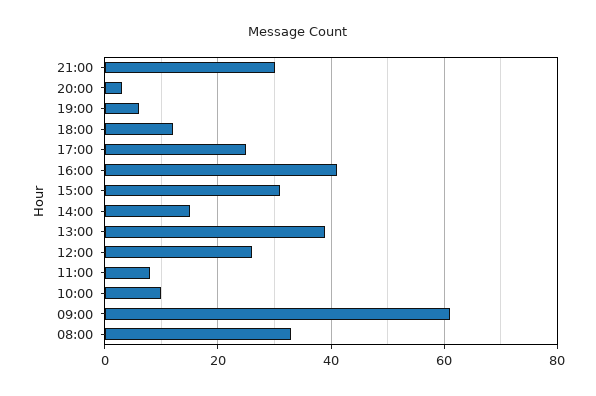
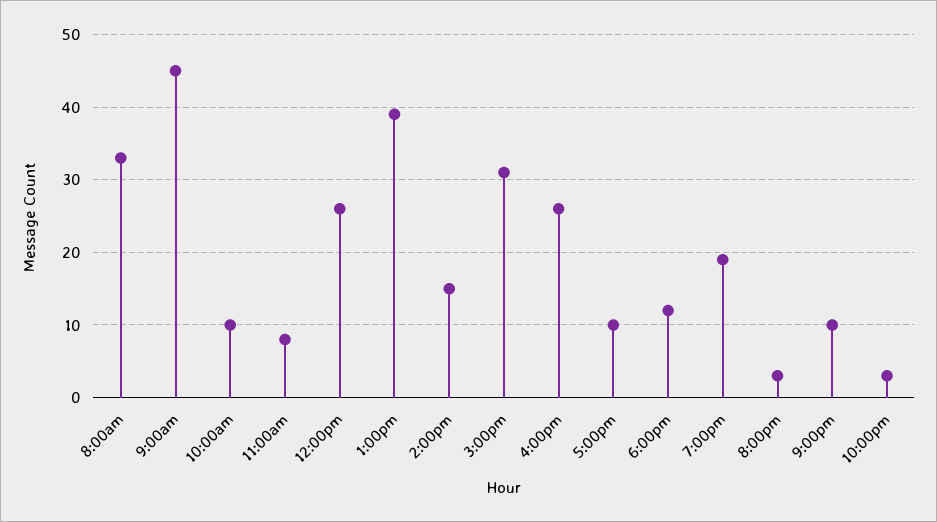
21:00: 30 -> 10
19:00: 5 -> 19
17:00: 25 -> 10
16:00: 40 -> 26
09:00: 60 -> 45
10:00pm: none -> 3

